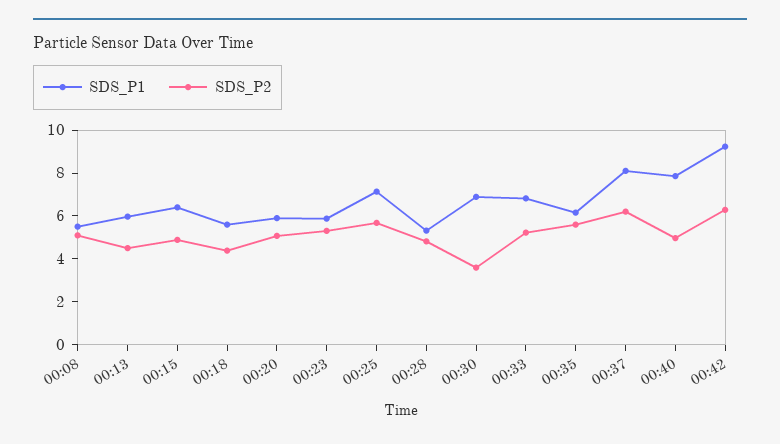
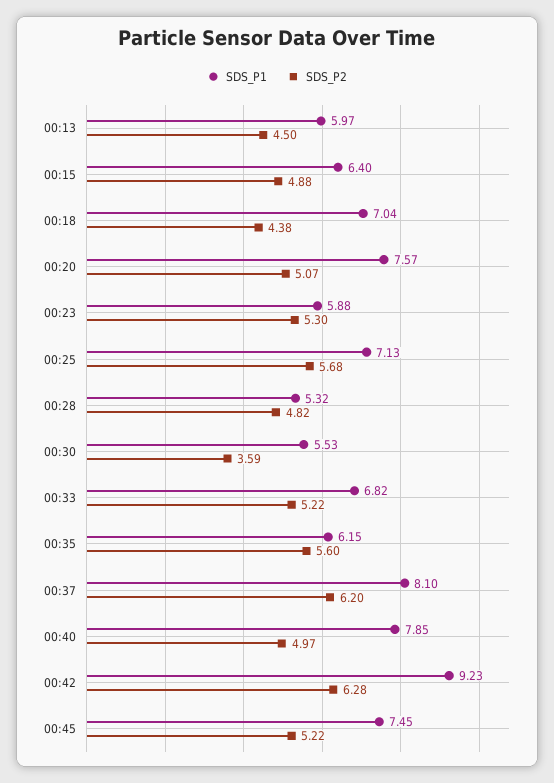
SDS_P1, 00:08: 5.5 -> none
SDS_P2, 00:08: 5 -> none
SDS_P1, 00:18: 5.5 -> 7.04
SDS_P1, 00:20: 6 -> 7.57
SDS_P1, 00:30: 7 -> 5.53
SDS_P1, 00:45: none -> 7.45
SDS_P2, 00:45: none -> 5.22

